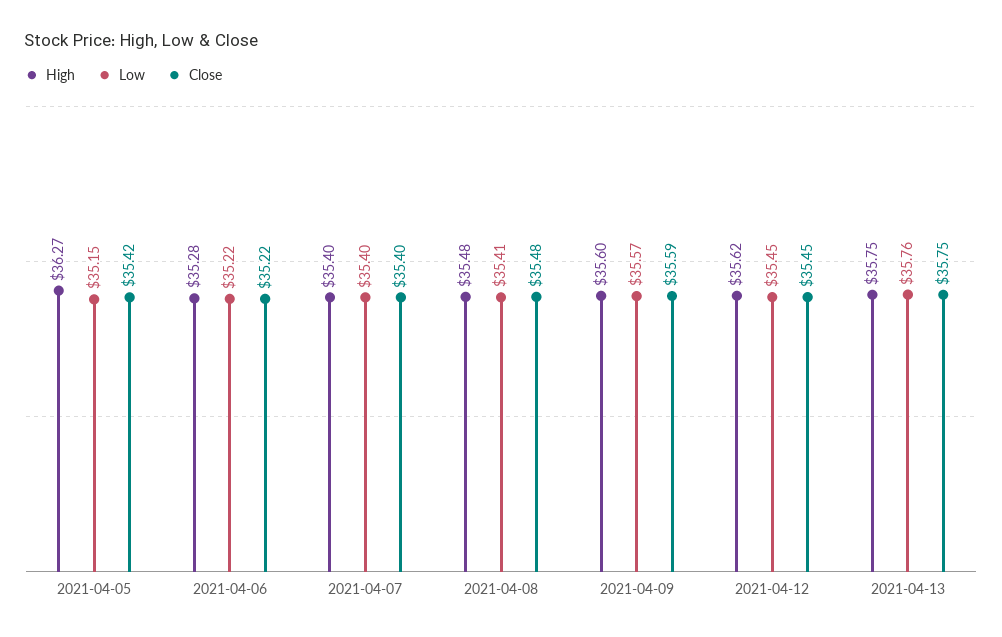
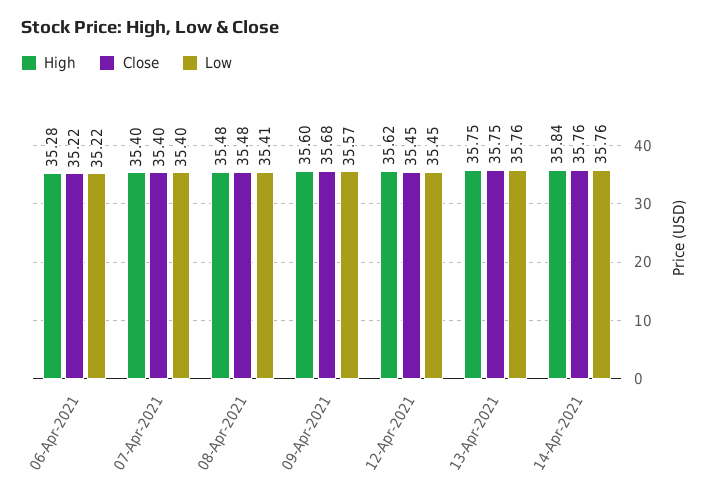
High, 2021-04-05: 36.27 -> none
Low, 2021-04-05: 35.15 -> none
Close, 2021-04-05: 35.42 -> none
Close, 2021-04-09: 35.59 -> 35.68
High, 14-Apr-2021: none -> 35.84
Close, 14-Apr-2021: none -> 35.76
Low, 14-Apr-2021: none -> 35.76

